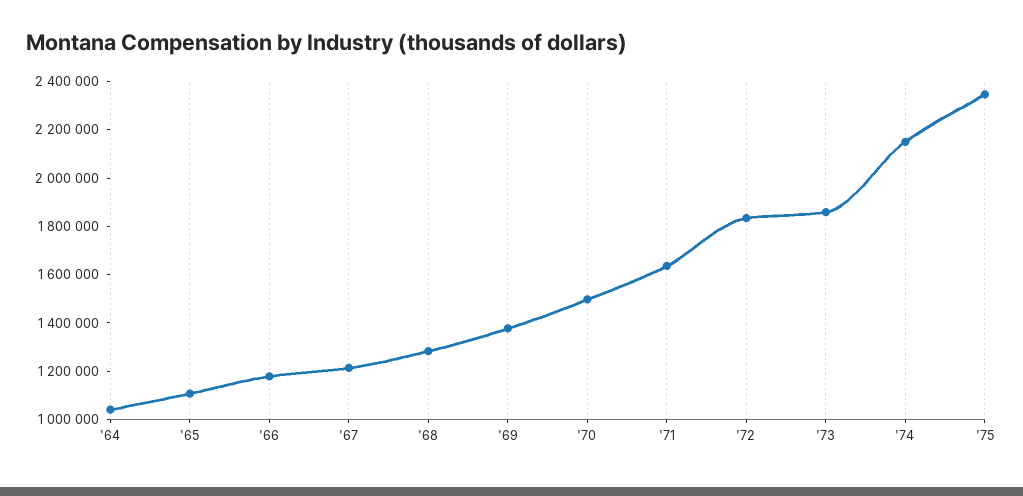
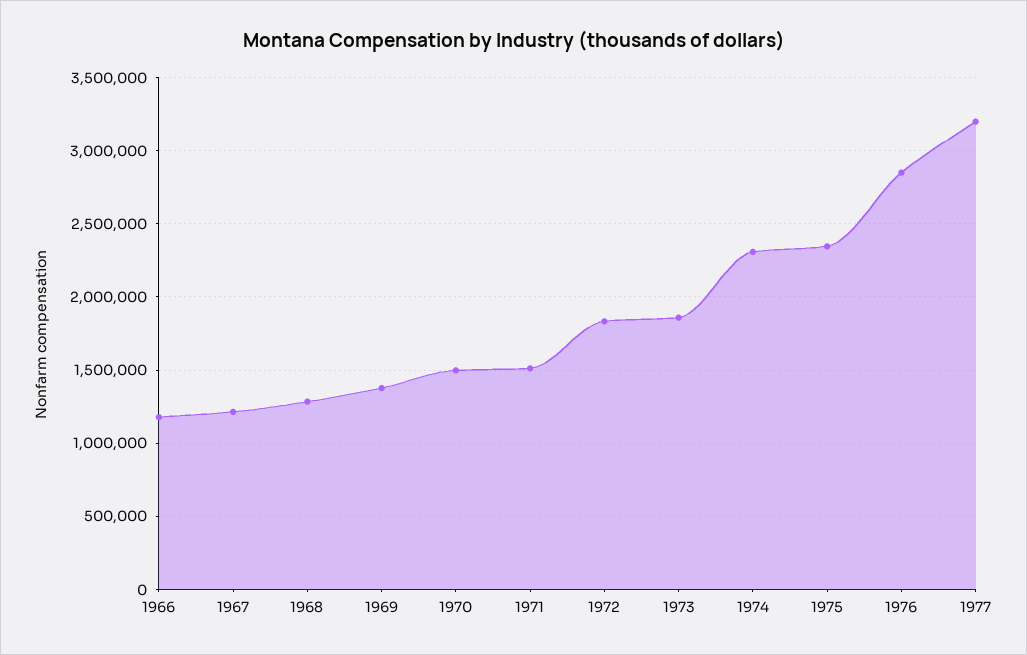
'64: 1050000 -> none
'65: 1100000 -> none
'71: 1650000 -> 1500000
'74: 2150000 -> 2300000
1976: none -> 2850000
1977: none -> 3200000

